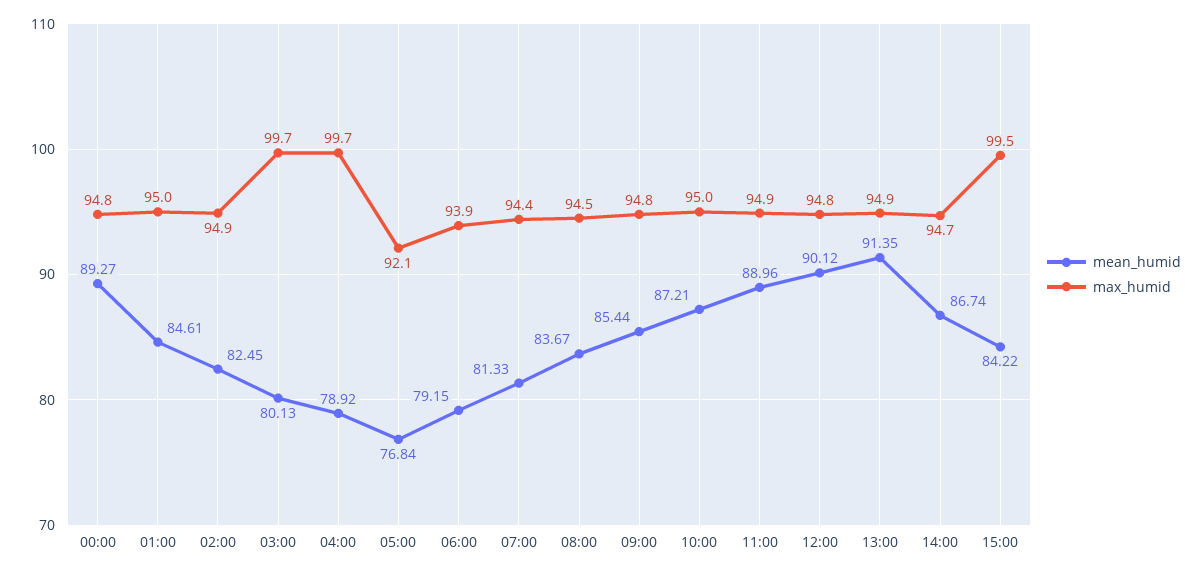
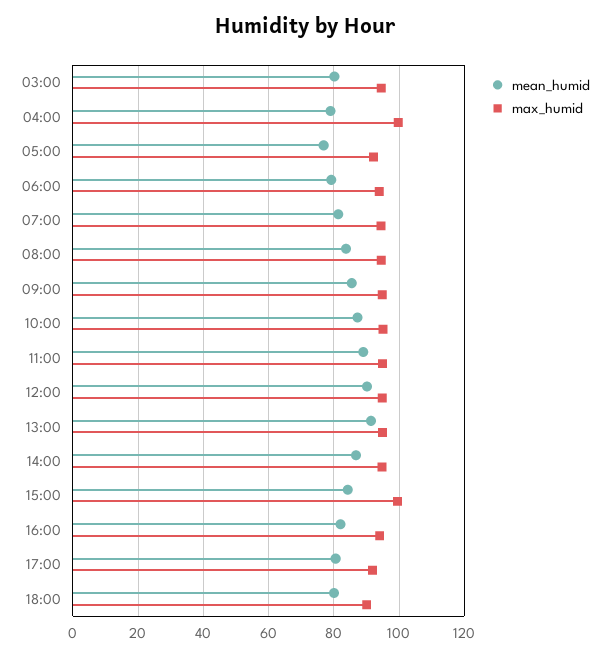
mean_humid, 00:00: 89.27 -> none
max_humid, 00:00: 94.8 -> none
mean_humid, 01:00: 84.61 -> none
max_humid, 01:00: 95 -> none
mean_humid, 02:00: 82.45 -> none
max_humid, 02:00: 94.9 -> none
max_humid, 03:00: 99.7 -> 94
mean_humid, 16:00: none -> 82
max_humid, 16:00: none -> 94
mean_humid, 17:00: none -> 80
max_humid, 17:00: none -> 92
mean_humid, 18:00: none -> 80
max_humid, 18:00: none -> 90

